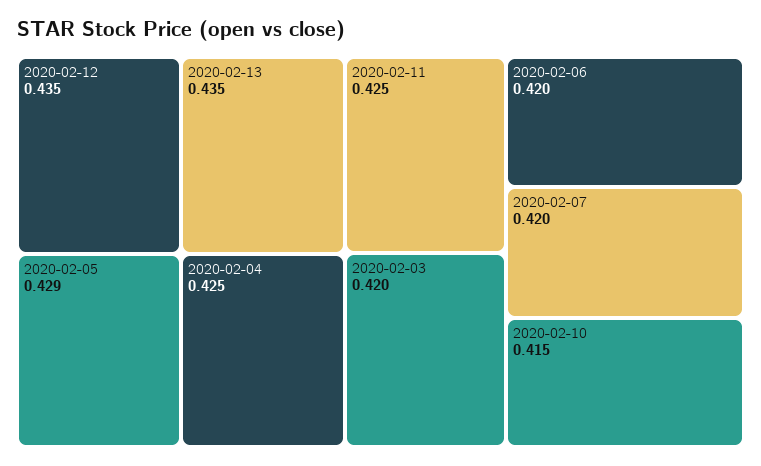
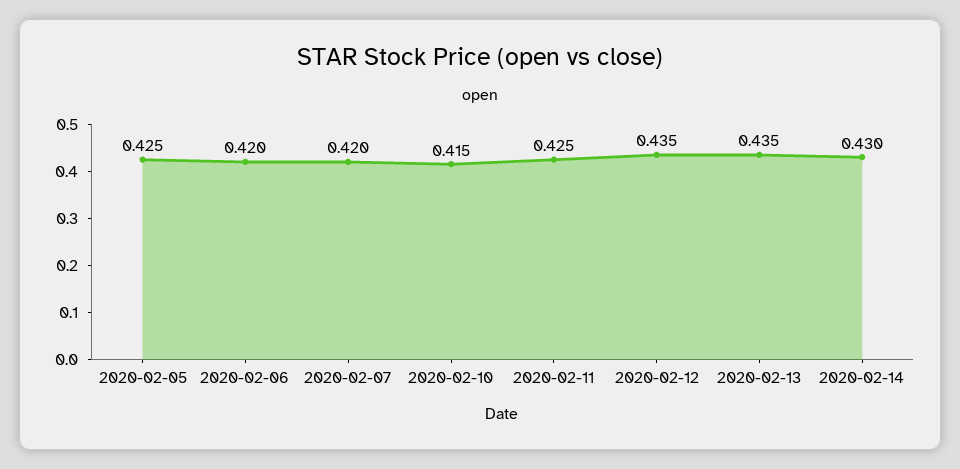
2020-02-05: 0.429 -> 0.425
2020-02-04: 0.425 -> none
2020-02-03: 0.42 -> none
2020-02-14: none -> 0.43

